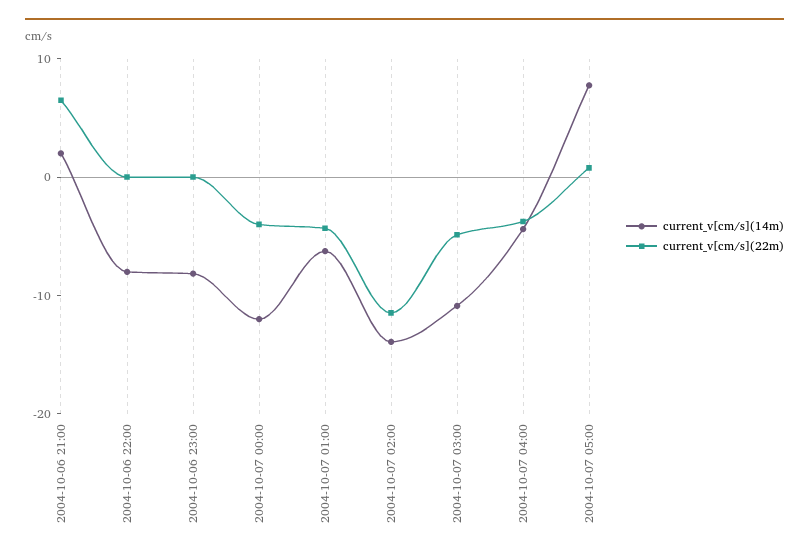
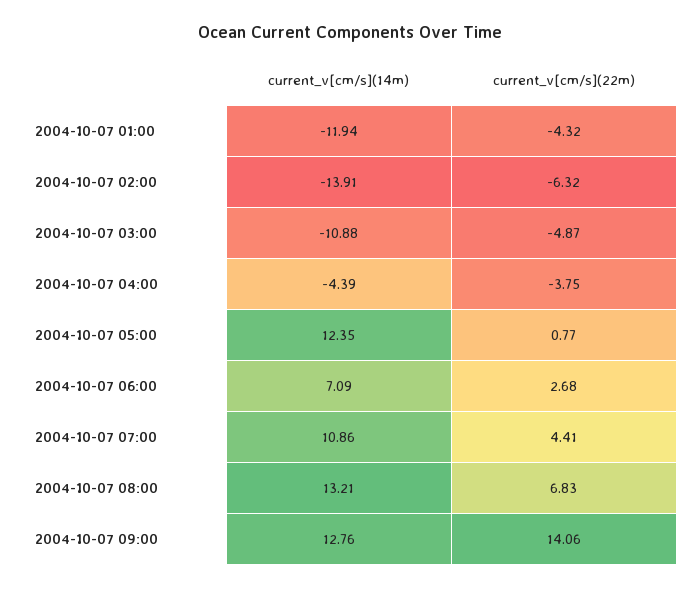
current_v[cm/s](14m), 2004-10-06 21:00: 2 -> none
current_v[cm/s](22m), 2004-10-06 21:00: 6 -> none
current_v[cm/s](14m), 2004-10-06 22:00: -8 -> none
current_v[cm/s](22m), 2004-10-06 22:00: 0 -> none
current_v[cm/s](14m), 2004-10-06 23:00: -8 -> none
current_v[cm/s](22m), 2004-10-06 23:00: 0 -> none
current_v[cm/s](14m), 2004-10-07 00:00: -12 -> none
current_v[cm/s](22m), 2004-10-07 00:00: -4 -> none
current_v[cm/s](14m), 2004-10-07 01:00: -6 -> -11.94
current_v[cm/s](22m), 2004-10-07 02:00: -12 -> -6.32
current_v[cm/s](14m), 2004-10-07 05:00: 8 -> 12.35
current_v[cm/s](14m), 2004-10-07 06:00: none -> 7.09
current_v[cm/s](22m), 2004-10-07 06:00: none -> 2.68
current_v[cm/s](14m), 2004-10-07 07:00: none -> 10.86
current_v[cm/s](22m), 2004-10-07 07:00: none -> 4.41
current_v[cm/s](14m), 2004-10-07 08:00: none -> 13.21
current_v[cm/s](22m), 2004-10-07 08:00: none -> 6.83
current_v[cm/s](14m), 2004-10-07 09:00: none -> 12.76
current_v[cm/s](22m), 2004-10-07 09:00: none -> 14.06

